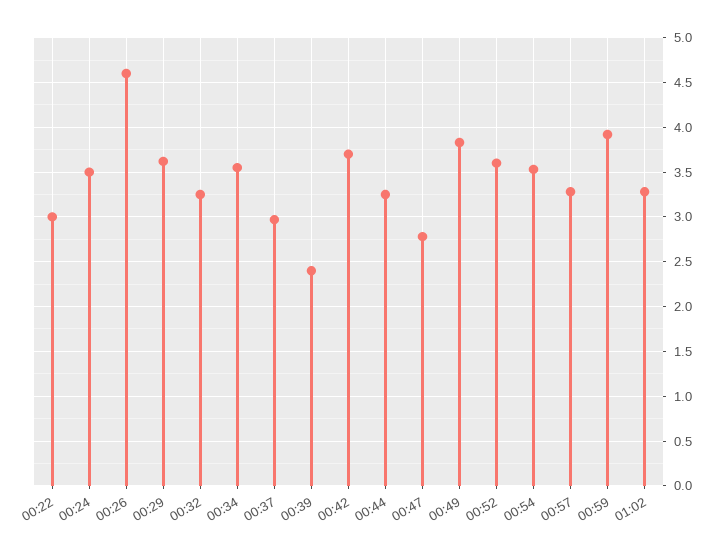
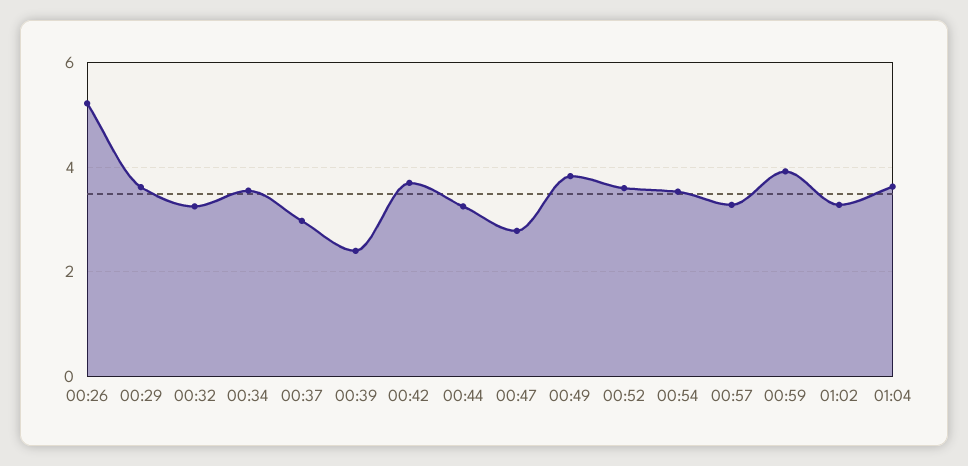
00:22: 3 -> none
00:24: 3.5 -> none
00:26: 4.6 -> 5.2
01:04: none -> 3.6

